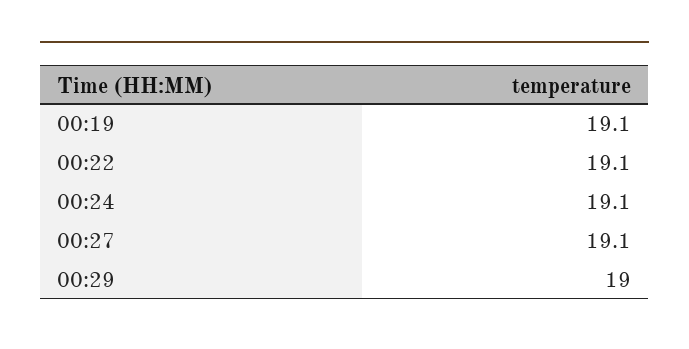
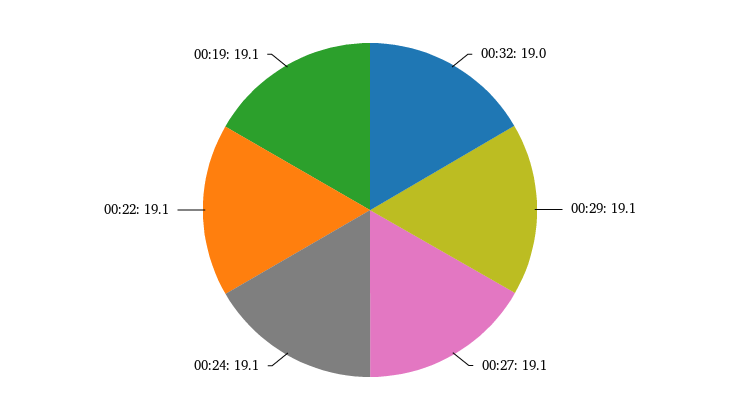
00:29: 19 -> 19.1
00:32: none -> 19

